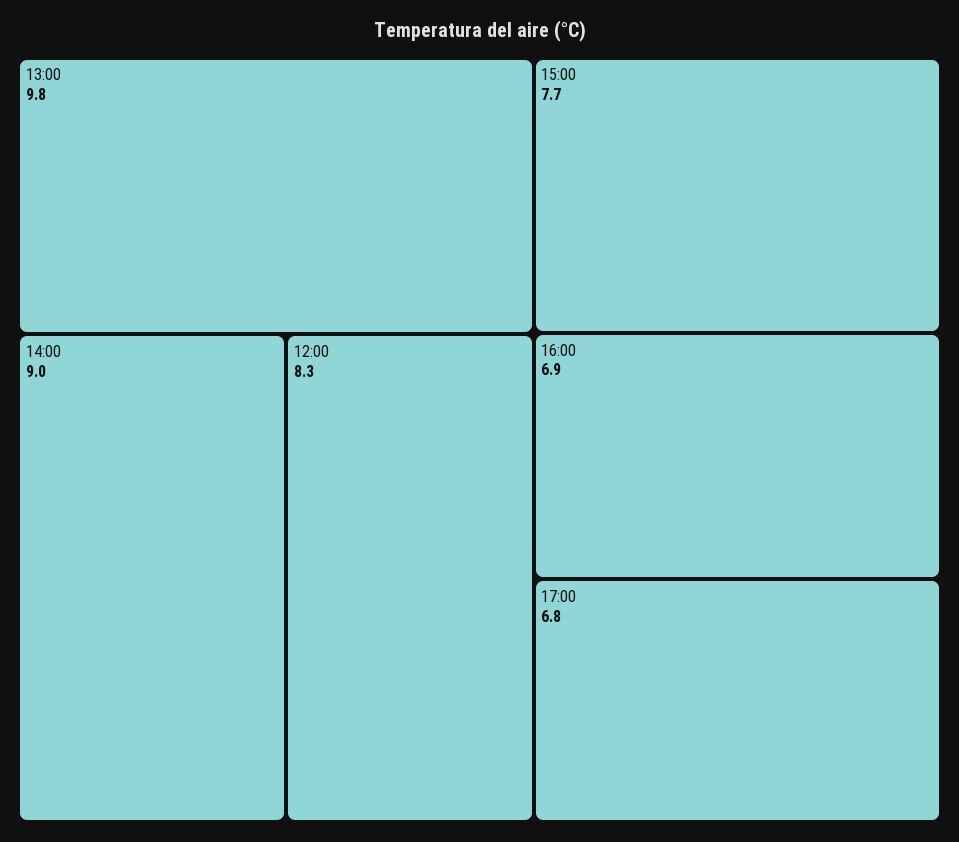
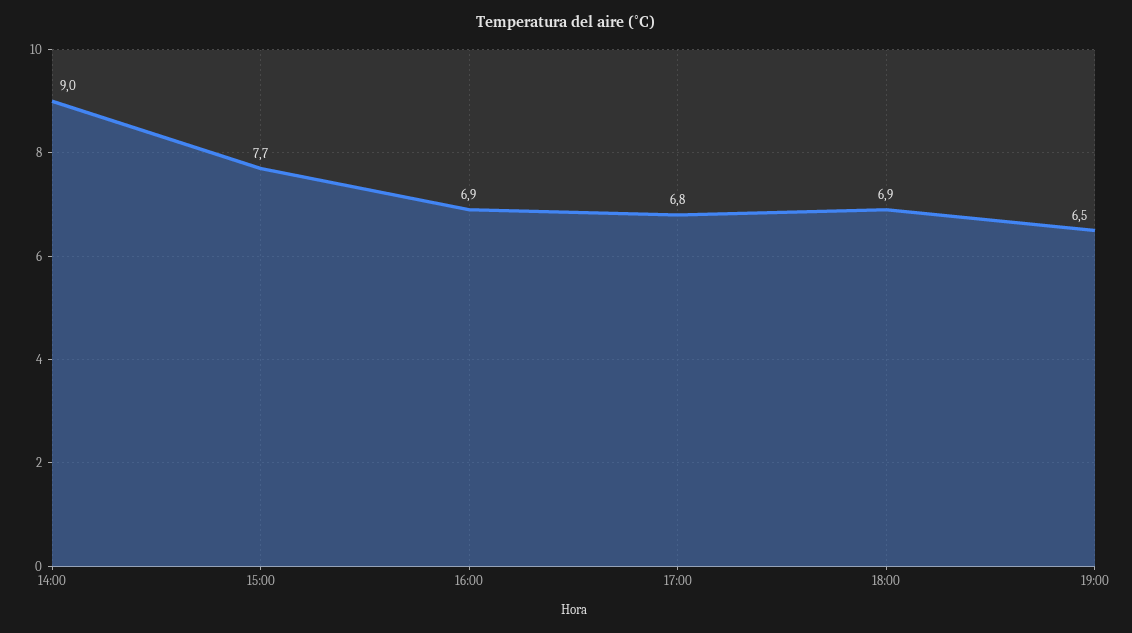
13:00: 9.8 -> none
12:00: 8.3 -> none
18:00: none -> 6.9
19:00: none -> 6.5

